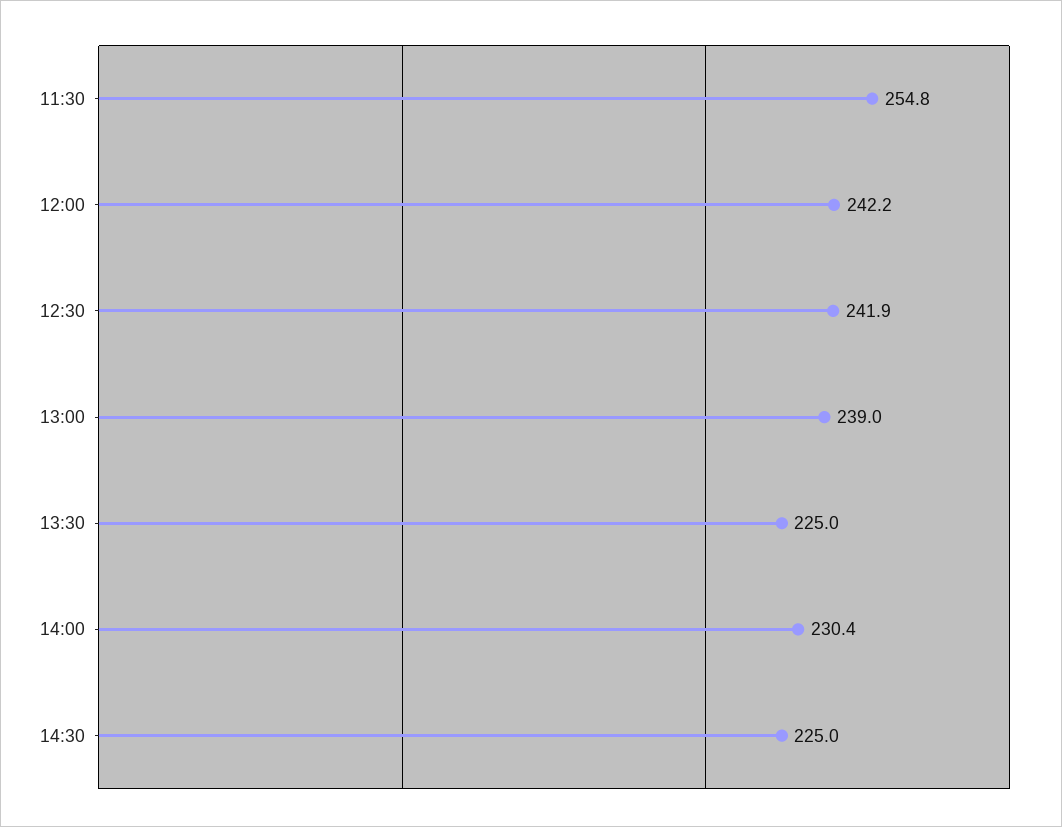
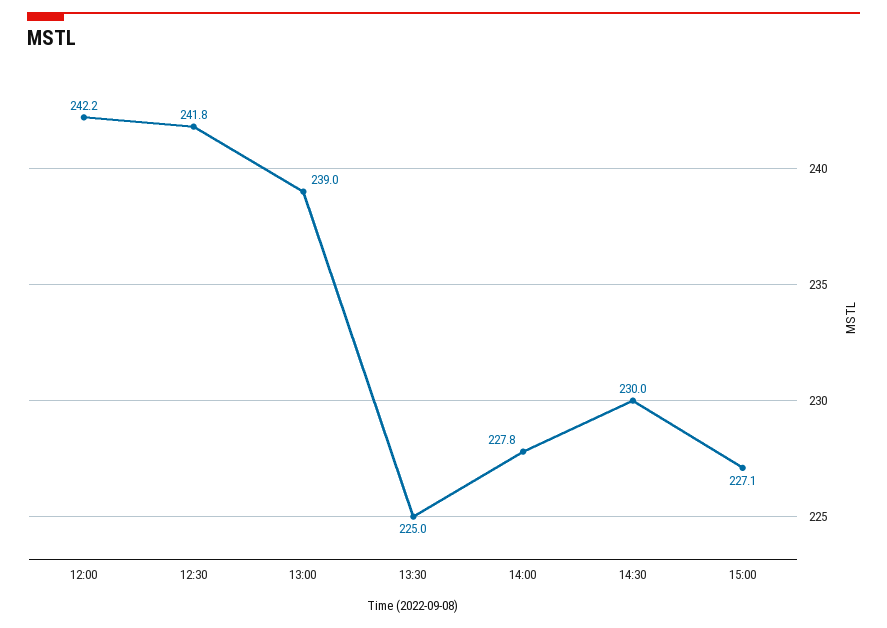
11:30: 254.8 -> none
12:30: 241.9 -> 241.8
14:00: 230.4 -> 227.8
14:30: 225 -> 230
15:00: none -> 227.1

